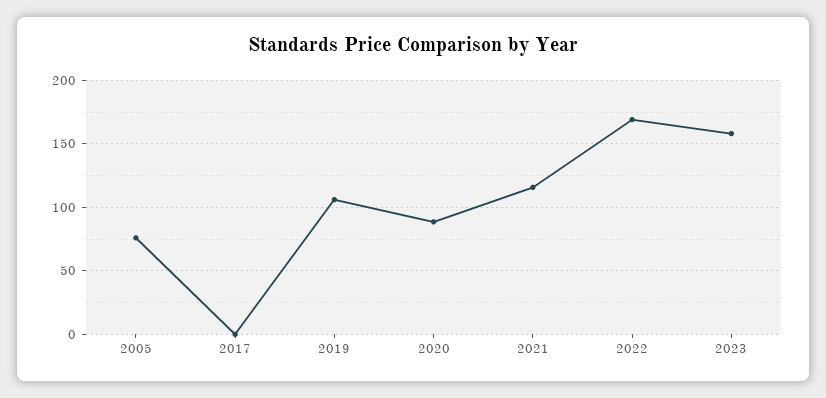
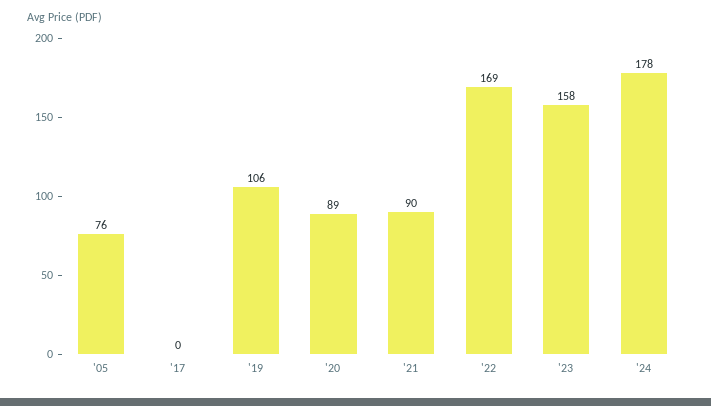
2021: 115 -> 90
'24: none -> 178

